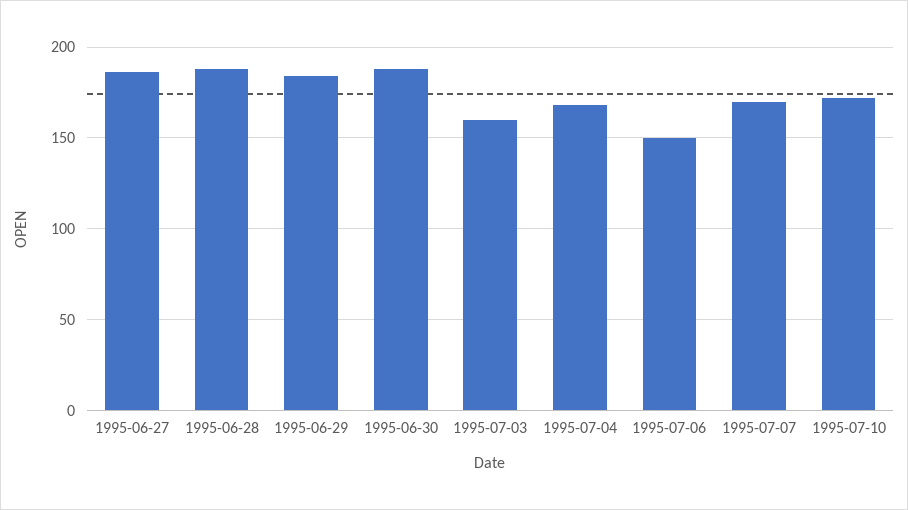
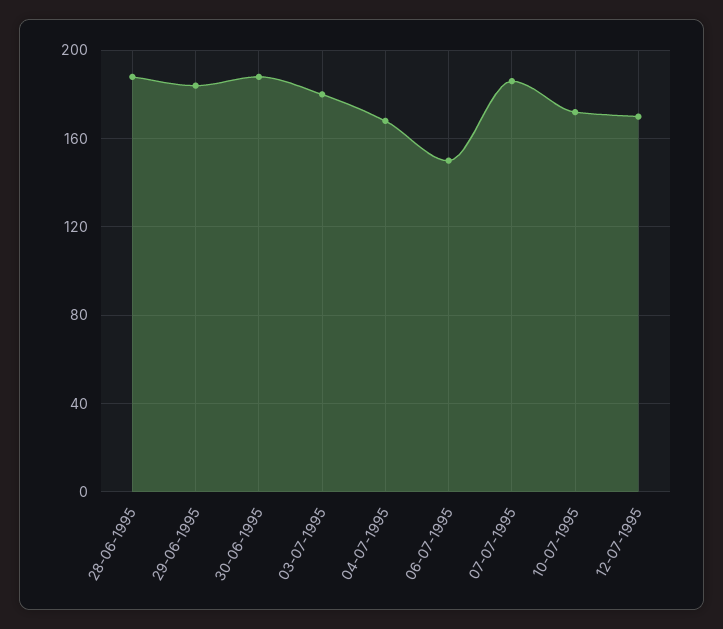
1995-06-27: 185 -> none
1995-07-03: 160 -> 180
1995-07-07: 170 -> 185
12-07-1995: none -> 170

